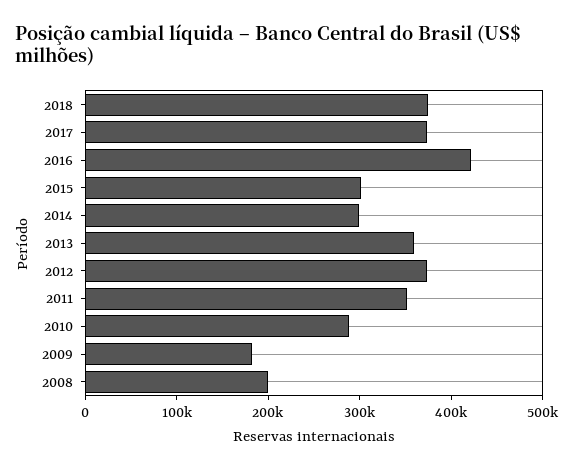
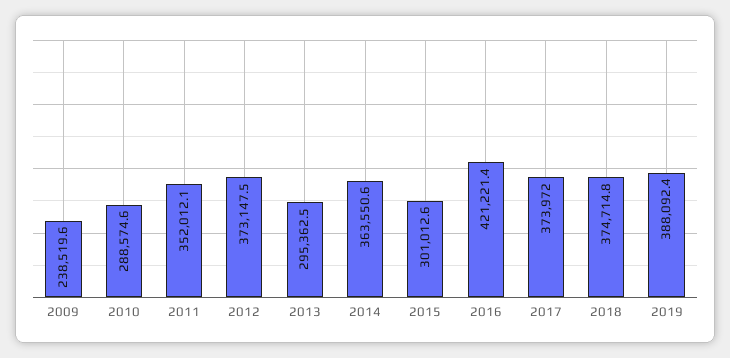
2014: 300000 -> 363550.6
2013: 360000 -> 295362.5
2009: 180000 -> 238519.6
2008: 200000 -> none
2019: none -> 388092.4

